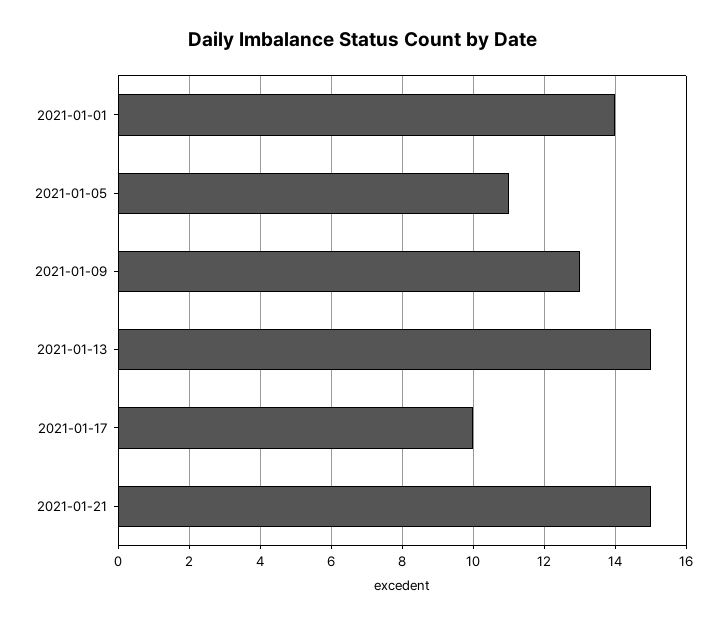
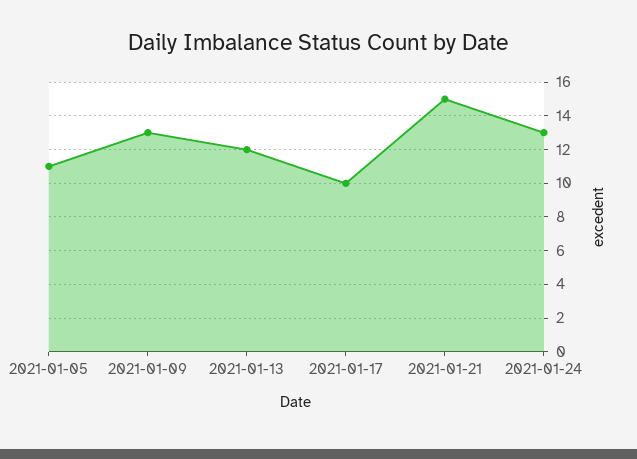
2021-01-01: 14 -> none
2021-01-13: 15 -> 12
2021-01-24: none -> 13

